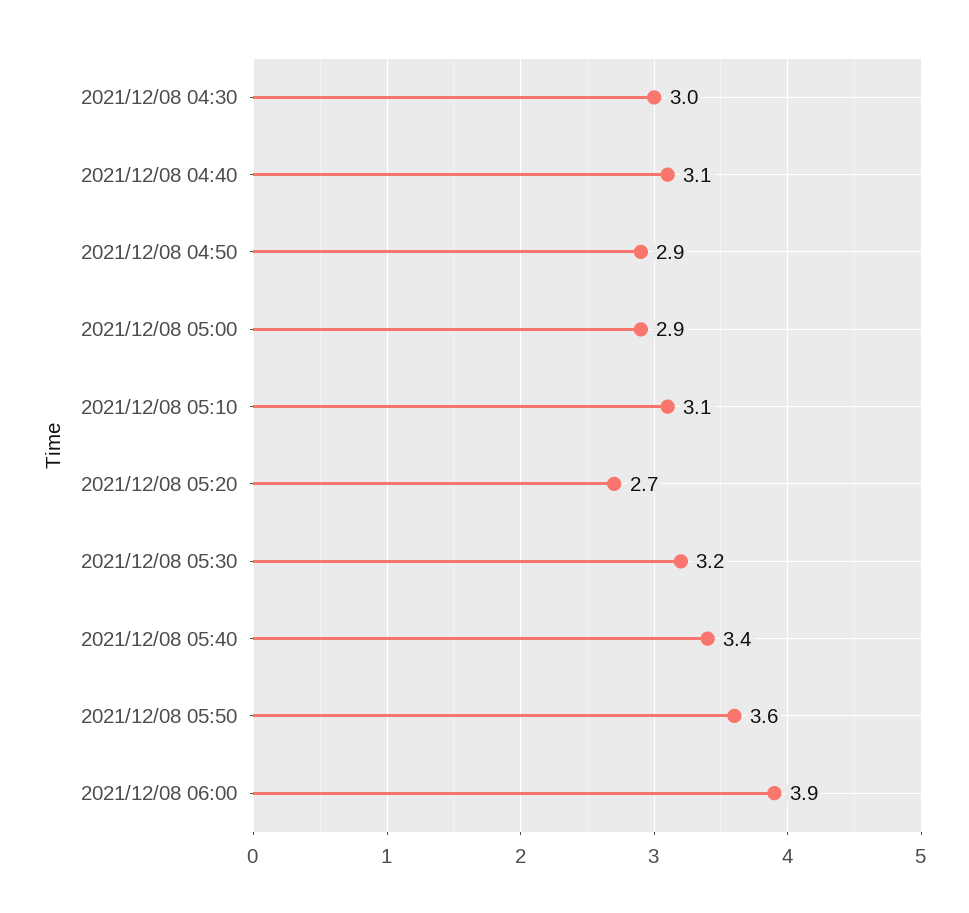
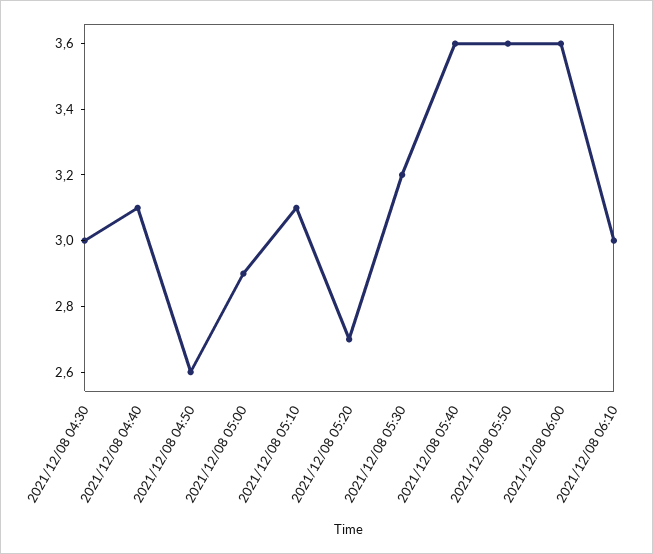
2021/12/08 04:50: 2.9 -> 2.6
2021/12/08 05:40: 3.4 -> 3.6
2021/12/08 06:00: 3.9 -> 3.6
2021/12/08 06:10: none -> 3

